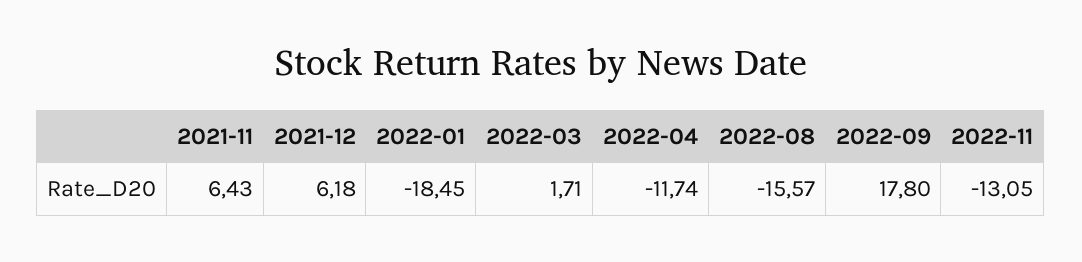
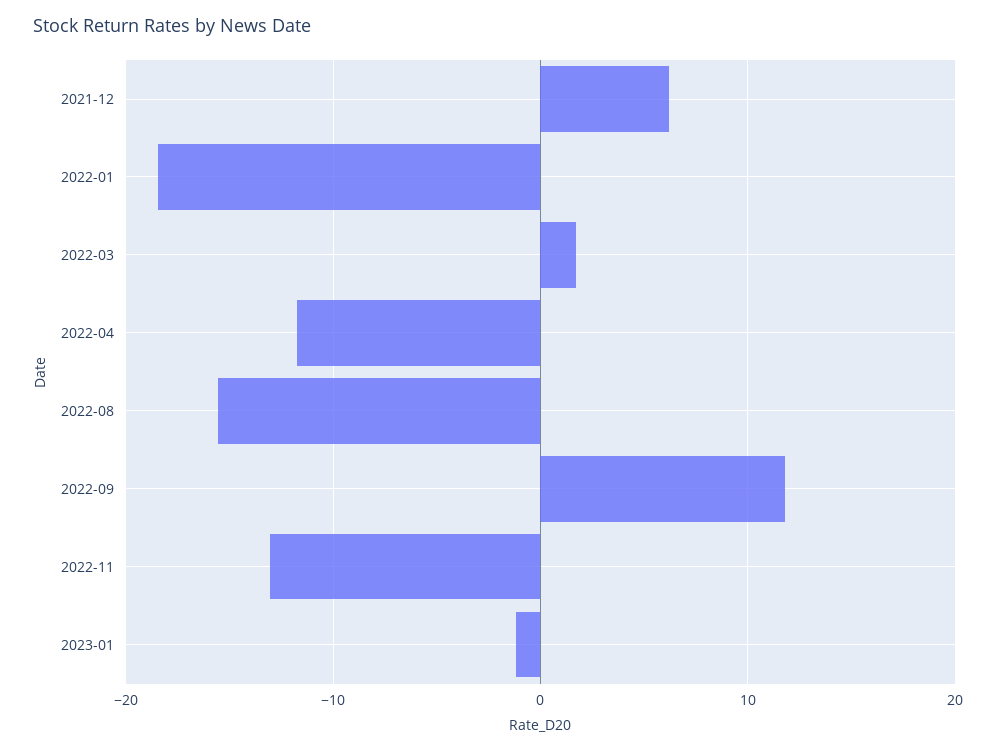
2021-11: 6.43 -> none
2022-09: 17.8 -> 12
2023-01: none -> -1

